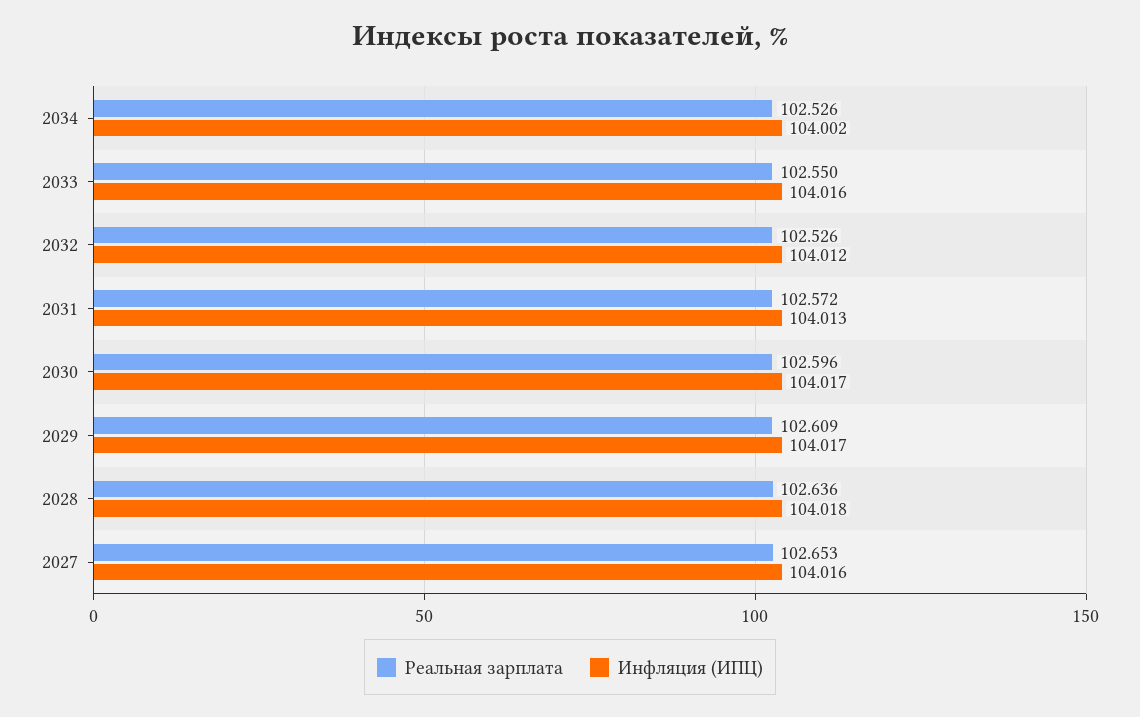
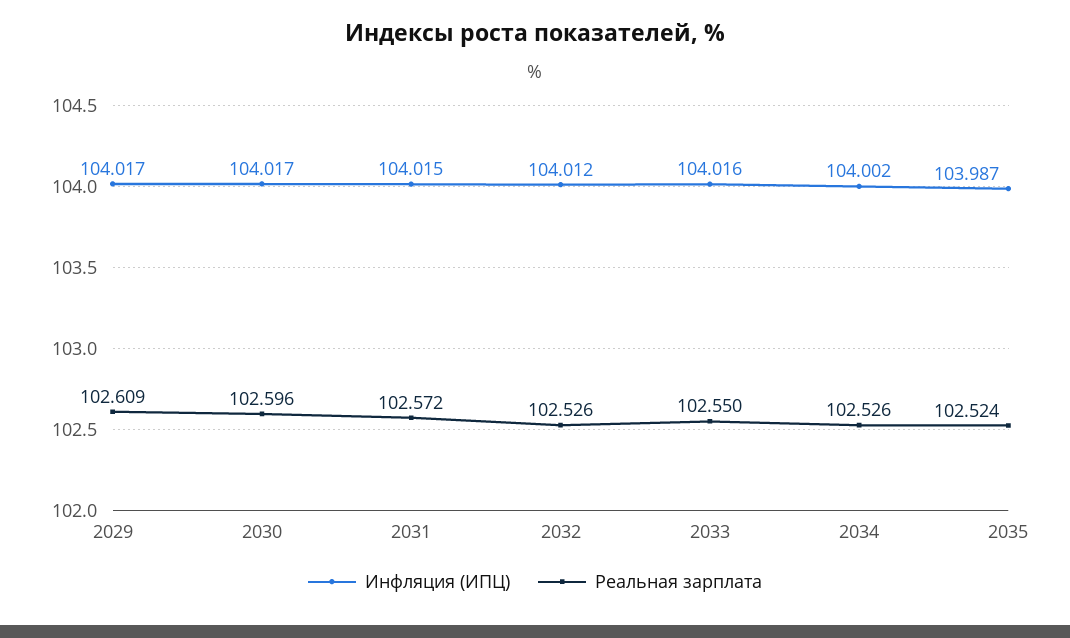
Инфляция (ИПЦ), 2031: 104.013 -> 104.015
Реальная зарплата, 2028: 102.636 -> none
Инфляция (ИПЦ), 2028: 104.018 -> none
Реальная зарплата, 2027: 102.653 -> none
Инфляция (ИПЦ), 2027: 104.016 -> none
Инфляция (ИПЦ), 2035: none -> 103.987
Реальная зарплата, 2035: none -> 102.524

